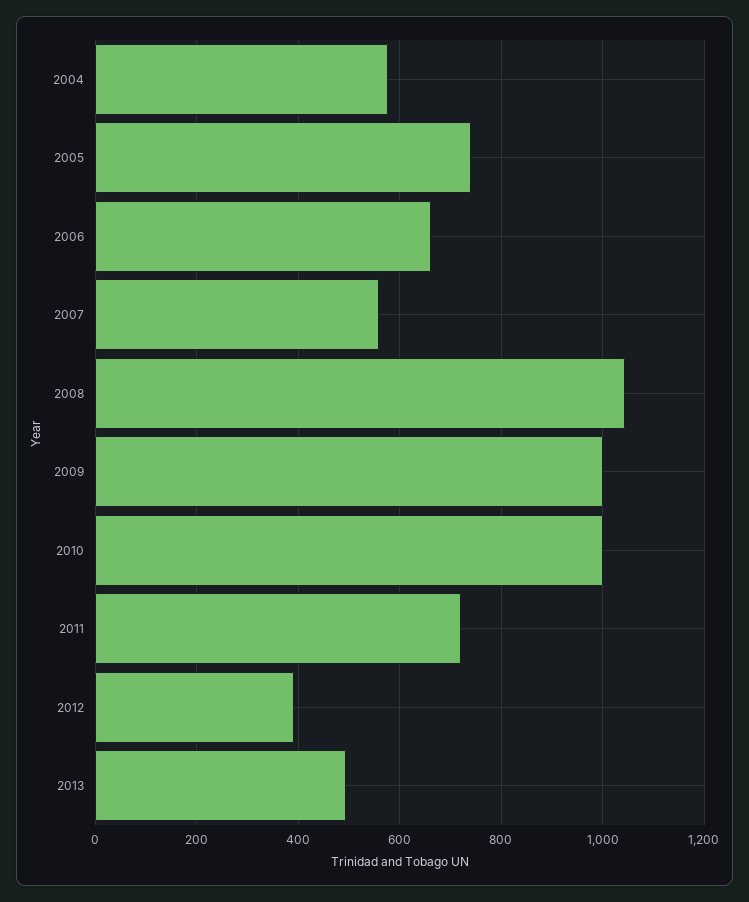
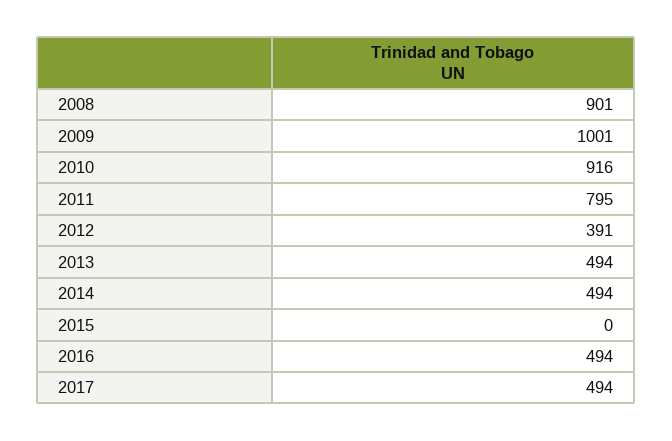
2004: 580 -> none
2005: 740 -> none
2006: 660 -> none
2007: 560 -> none
2008: 1040 -> 901
2010: 1000 -> 916
2011: 720 -> 795
2014: none -> 494
2015: none -> 0
2016: none -> 494
2017: none -> 494

